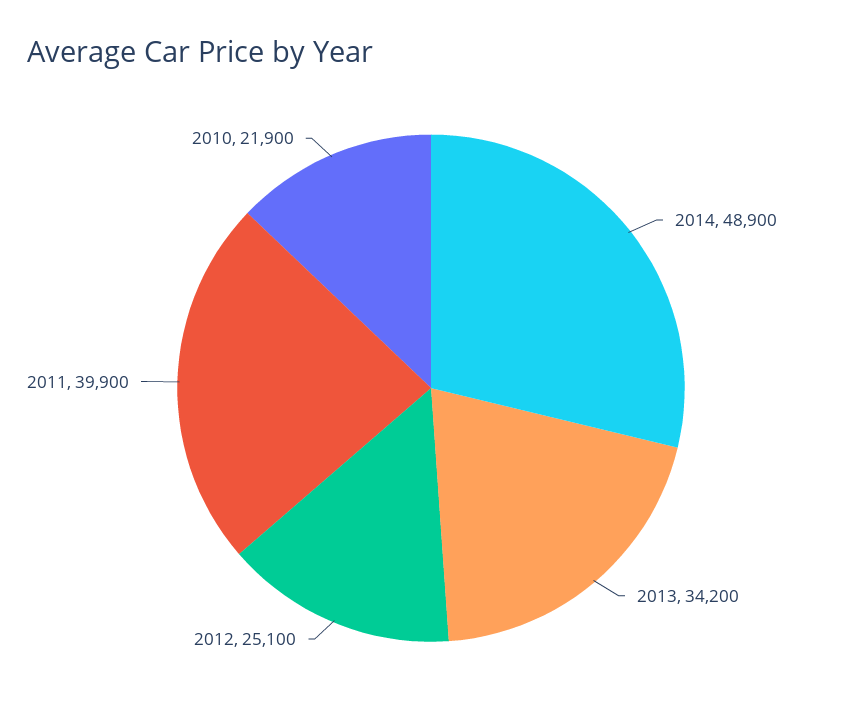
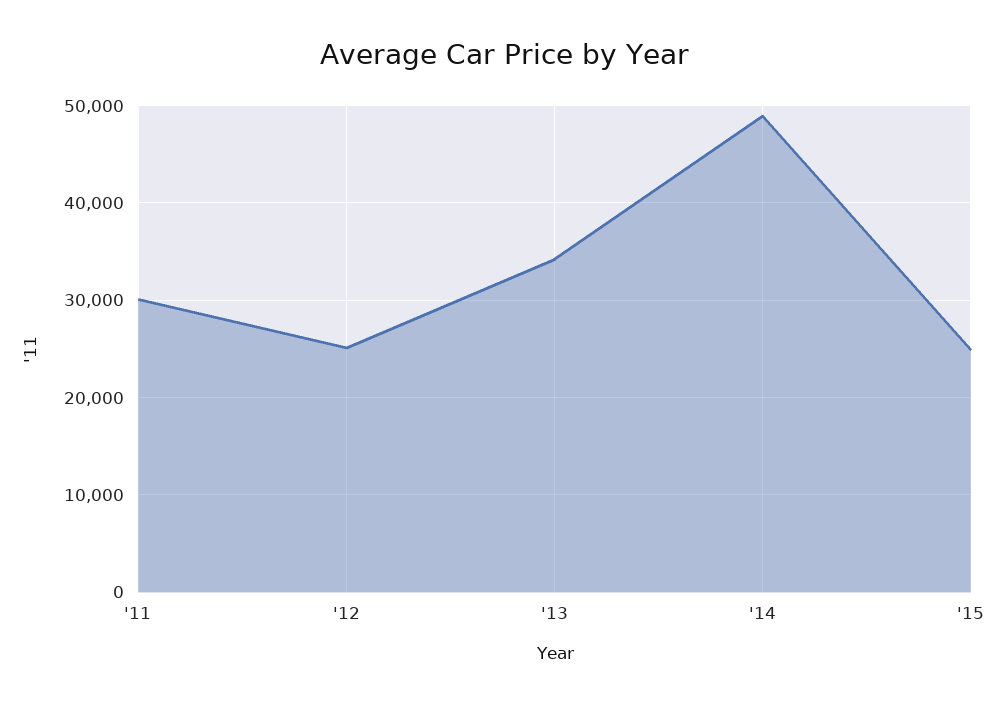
2011: 39900 -> 30000
2010: 21900 -> none
'15: none -> 25000

